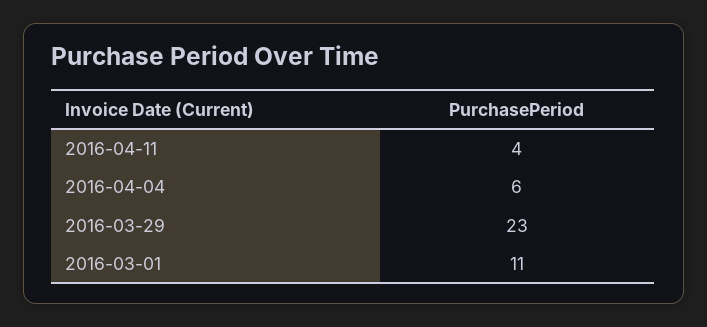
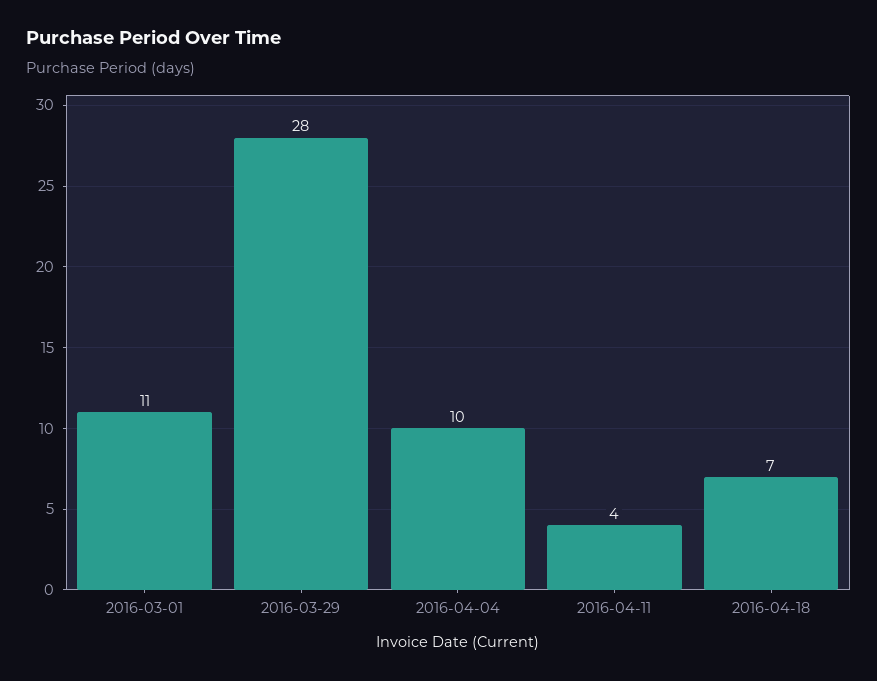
2016-04-04: 6 -> 10
2016-03-29: 23 -> 28
2016-04-18: none -> 7

